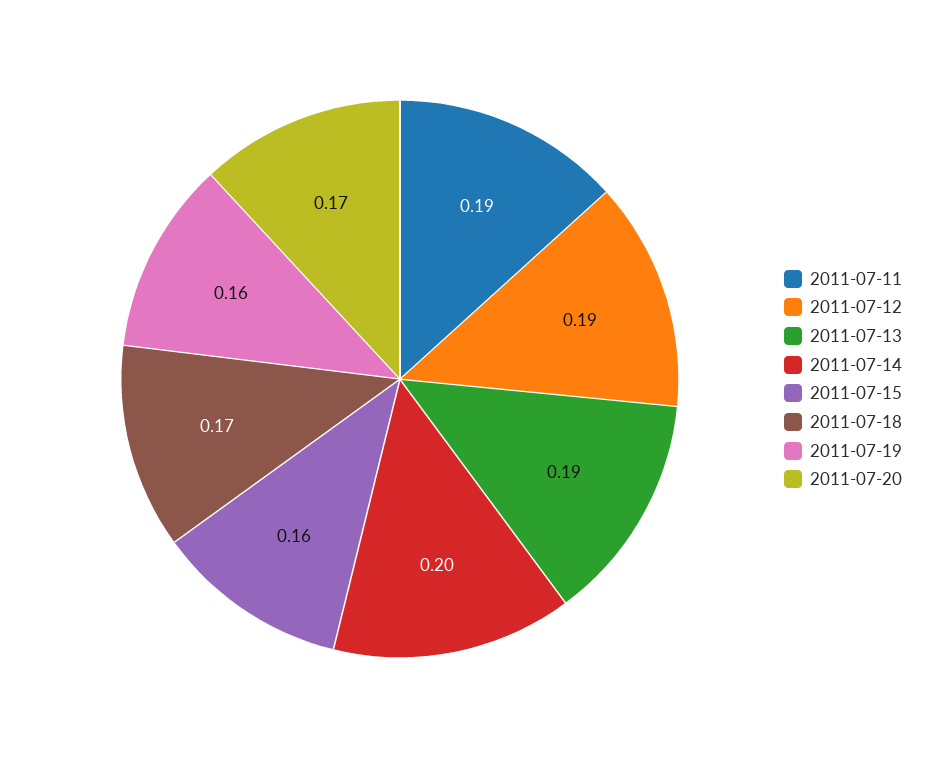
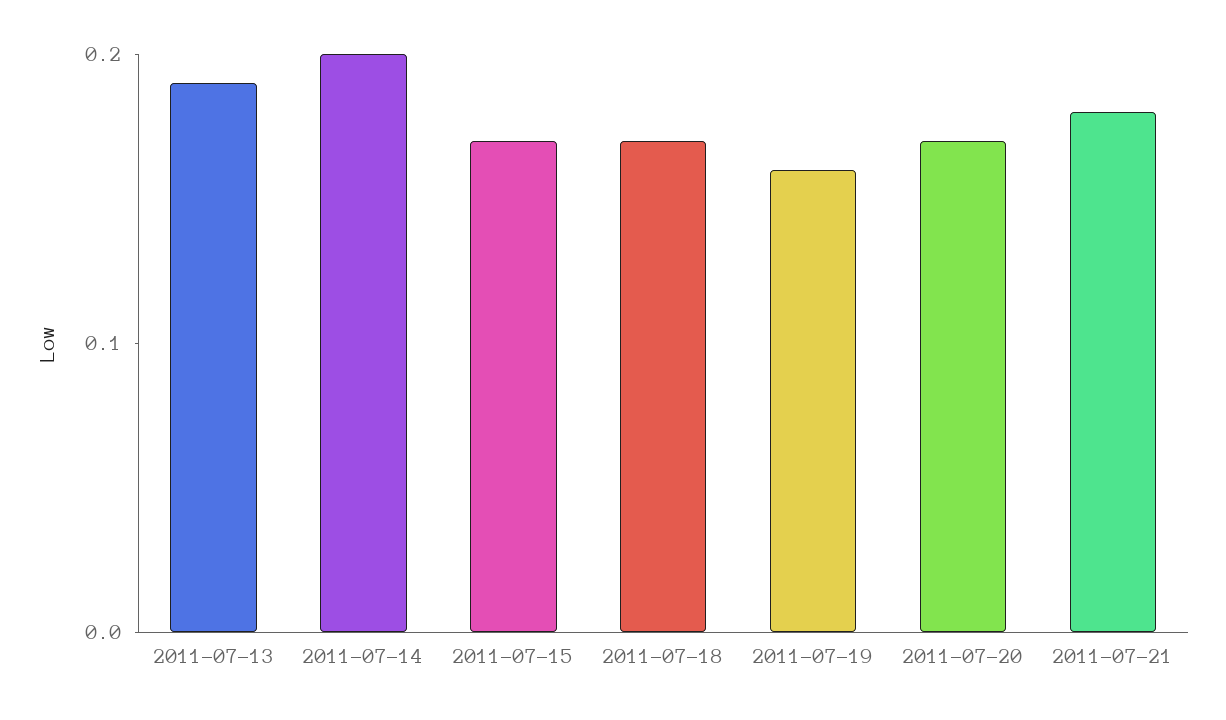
2011-07-11: 0.19 -> none
2011-07-12: 0.19 -> none
2011-07-15: 0.16 -> 0.17
2011-07-21: none -> 0.18

